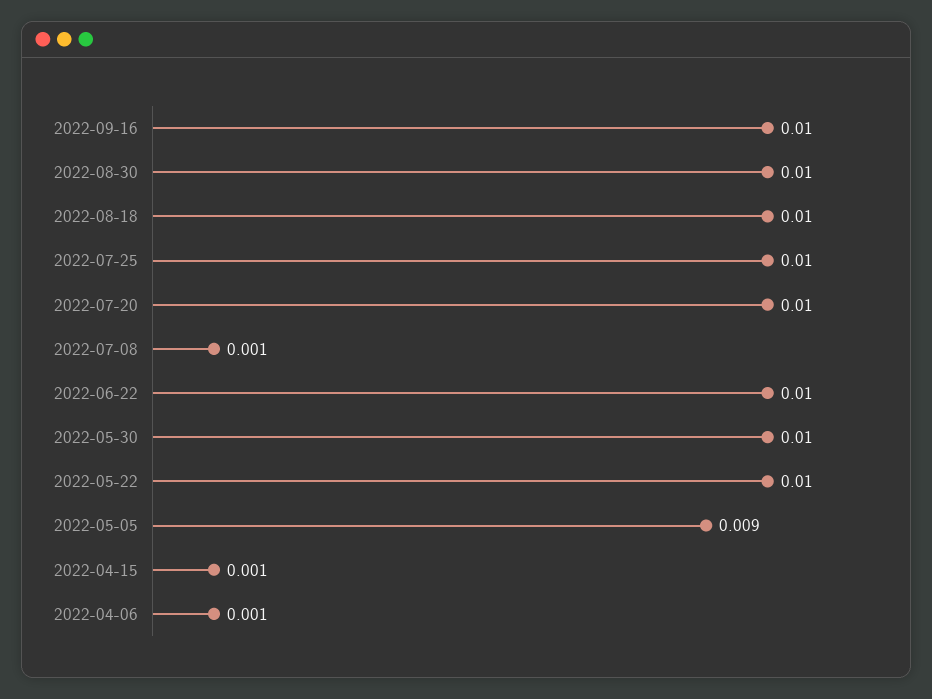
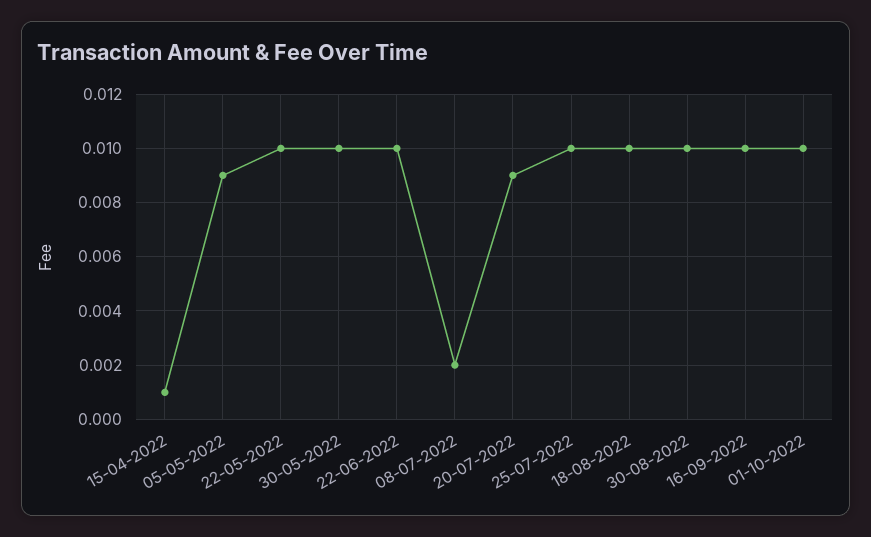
2022-07-20: 0.01 -> 0.009
2022-07-08: 0.001 -> 0.002
2022-04-06: 0.001 -> none
01-10-2022: none -> 0.01

